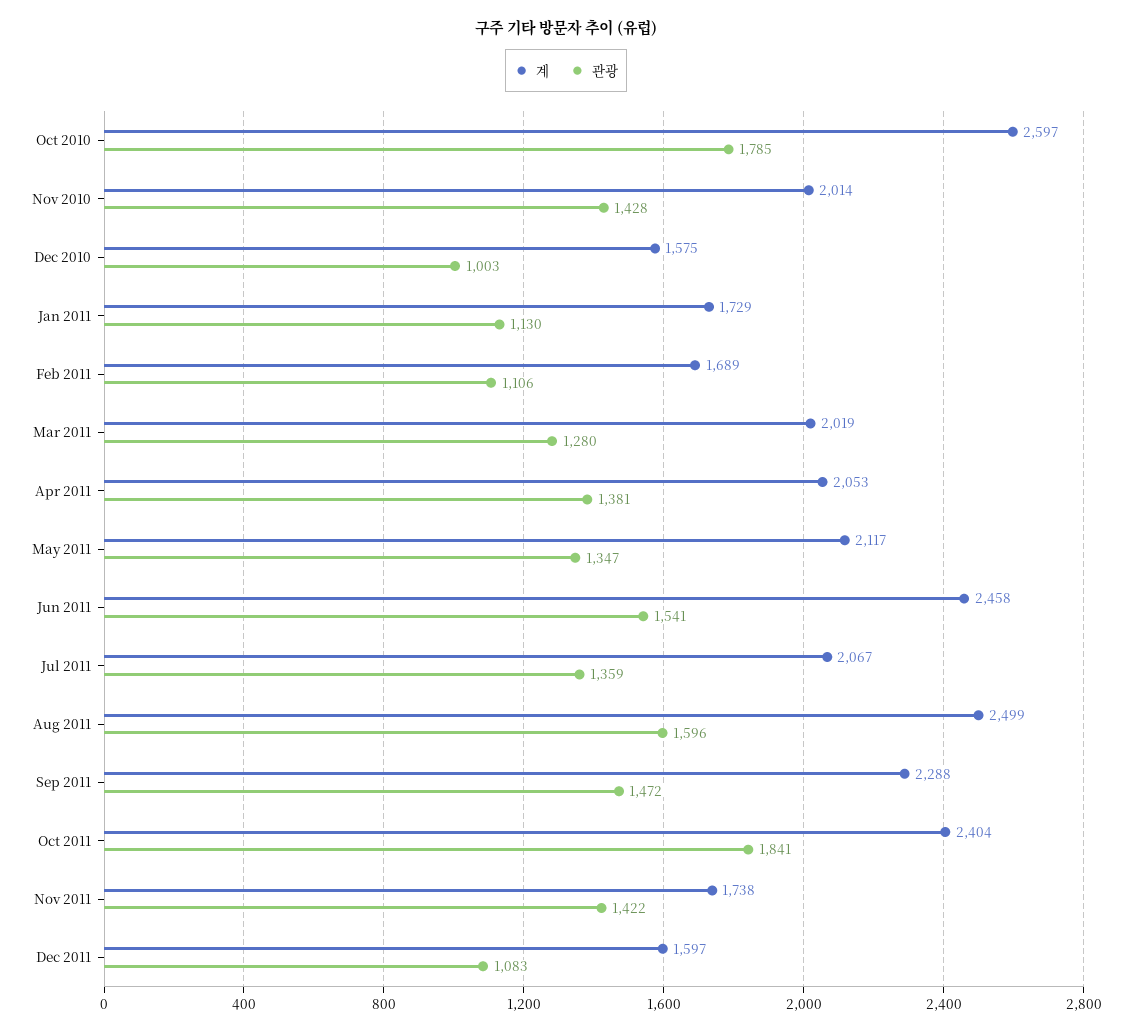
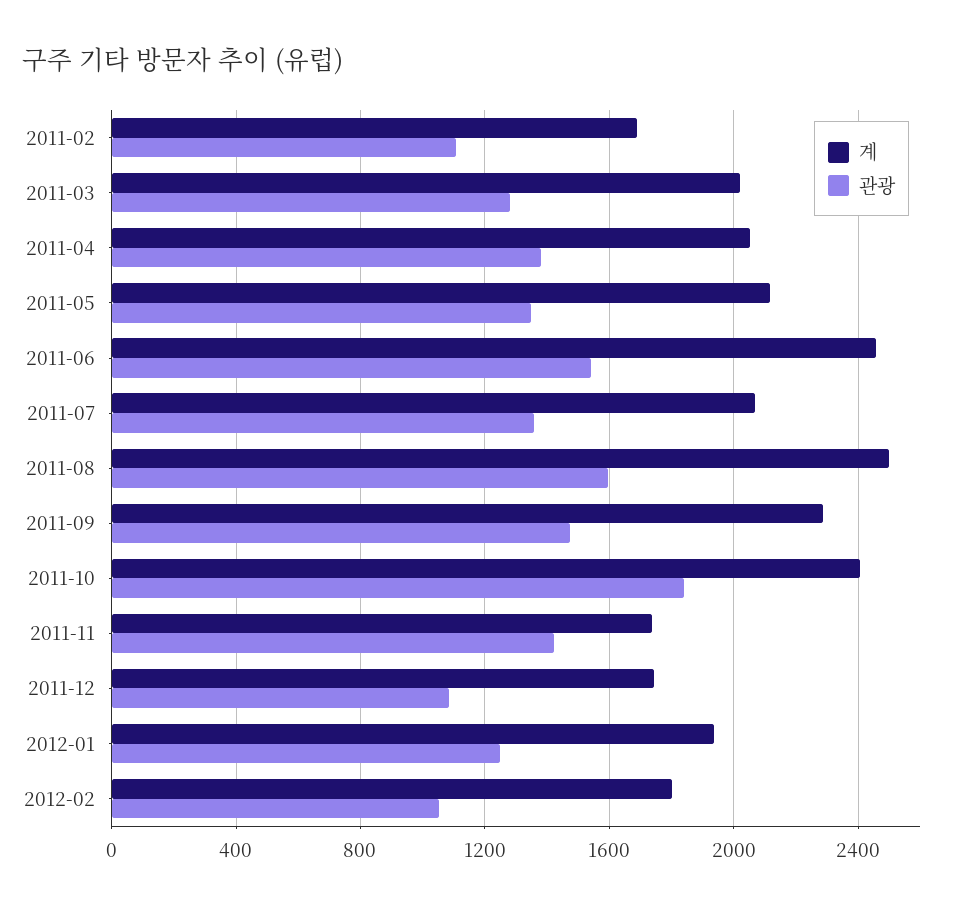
계, Oct 2010: 2597 -> none
관광, Oct 2010: 1785 -> none
계, Nov 2010: 2014 -> none
관광, Nov 2010: 1428 -> none
계, Dec 2010: 1575 -> none
관광, Dec 2010: 1003 -> none
계, Jan 2011: 1729 -> none
관광, Jan 2011: 1130 -> none
계, Dec 2011: 1597 -> 1750
계, 2012-01: none -> 1950
관광, 2012-01: none -> 1250
계, 2012-02: none -> 1800
관광, 2012-02: none -> 1050

